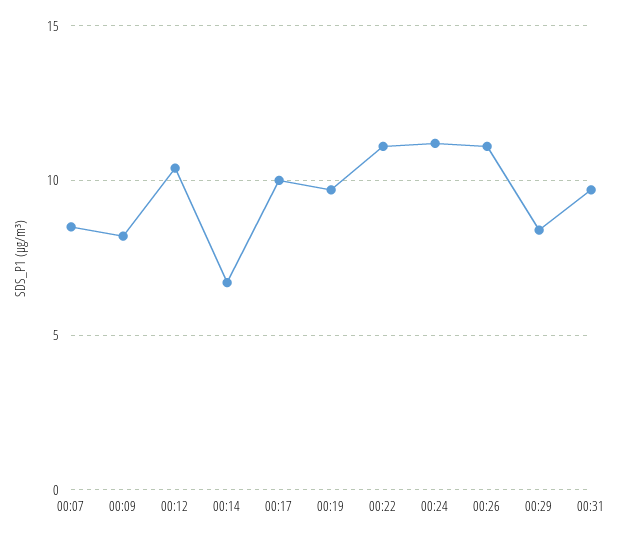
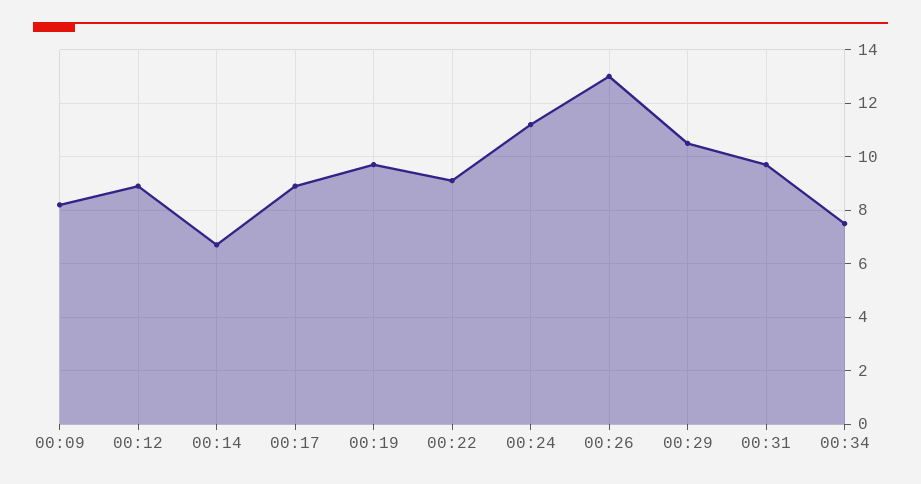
00:07: 8.5 -> none
00:12: 10.5 -> 9
00:17: 10 -> 9
00:22: 11 -> 9
00:26: 11 -> 13
00:29: 8.5 -> 10.5
00:34: none -> 7.5

